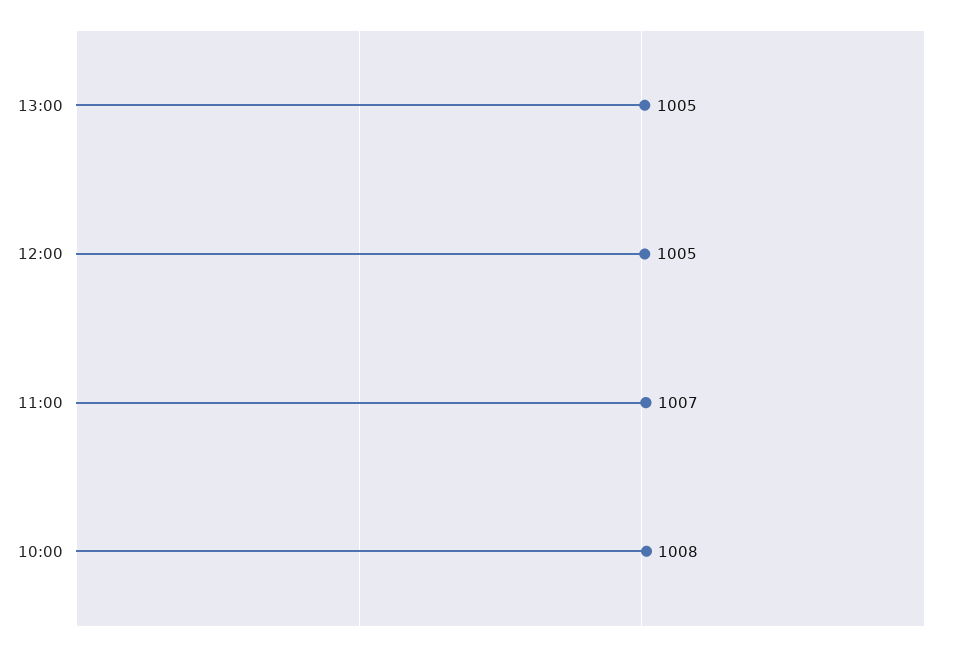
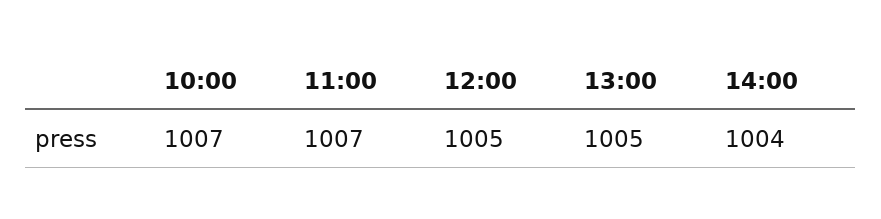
10:00: 1008 -> 1007
14:00: none -> 1004

